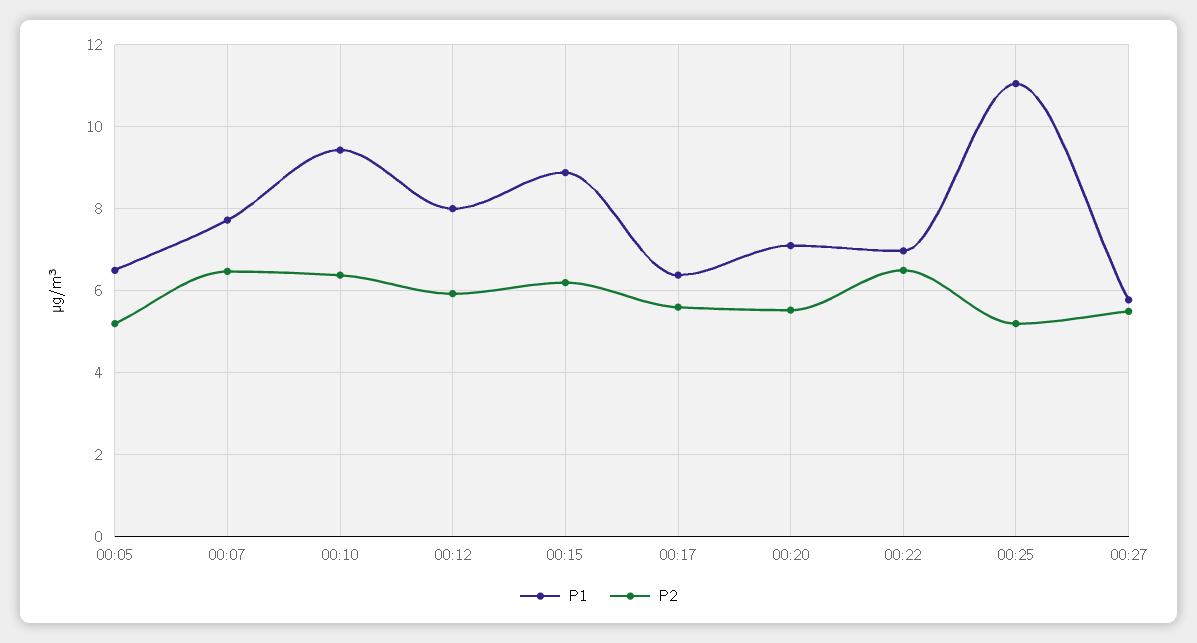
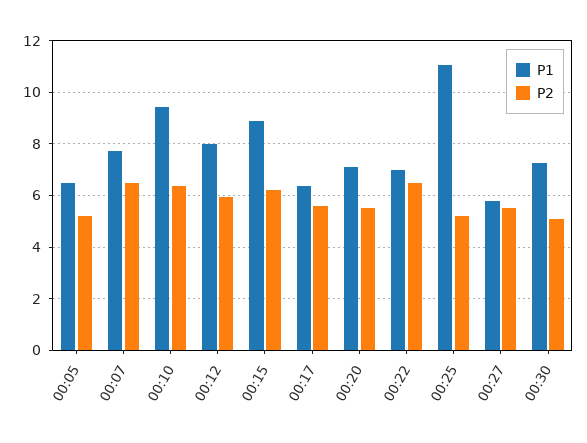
P1, 00:30: none -> 7.25
P2, 00:30: none -> 5

